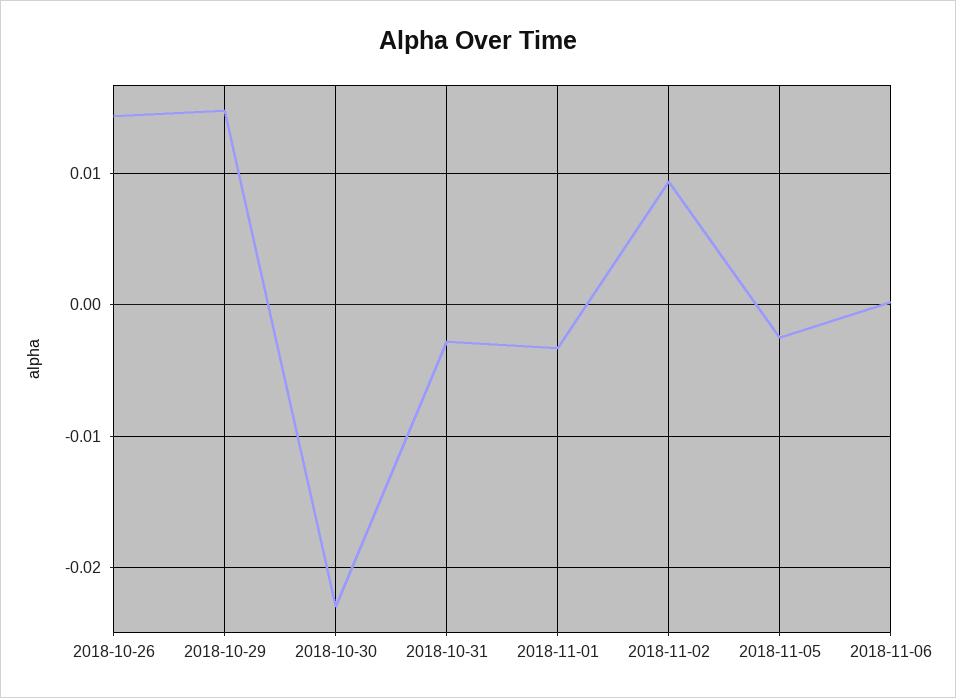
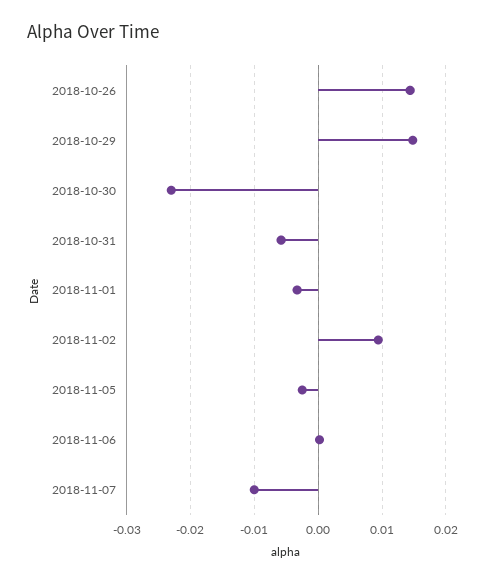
2018-10-31: -0.003 -> -0.006
2018-11-07: none -> -0.01

